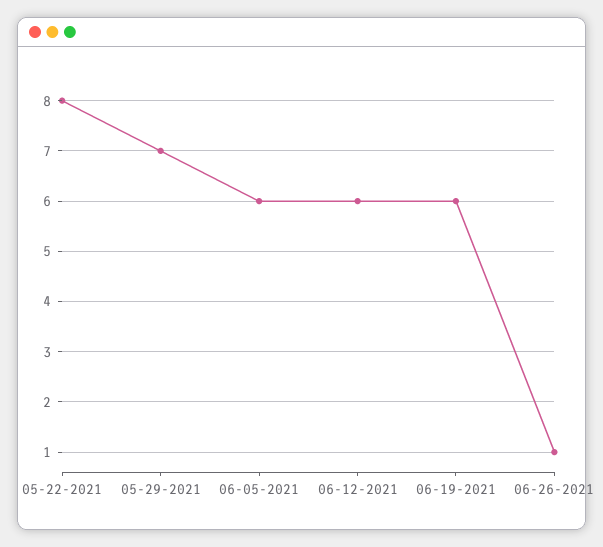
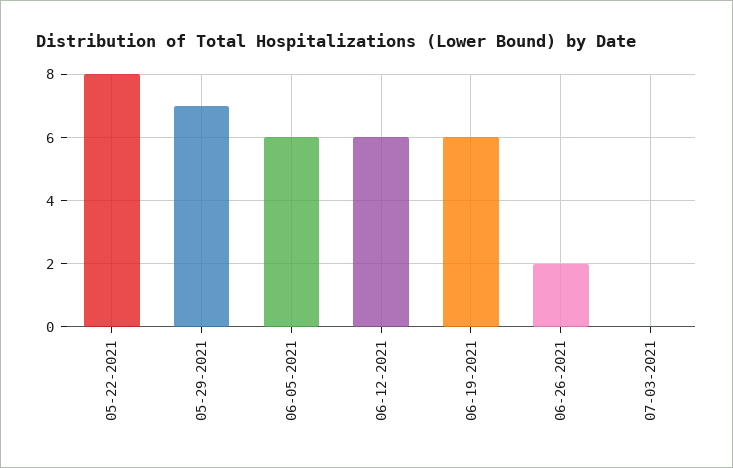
06-26-2021: 1 -> 2
07-03-2021: none -> 0

